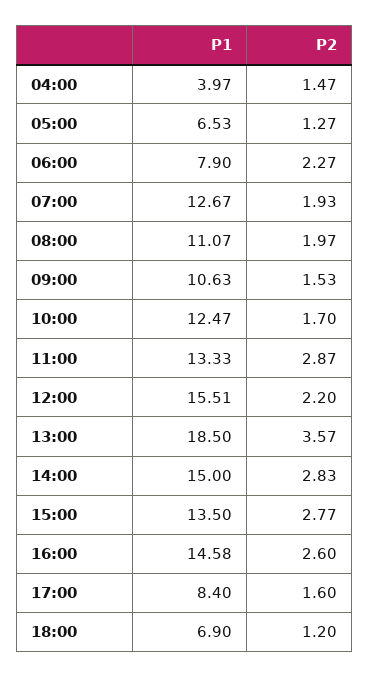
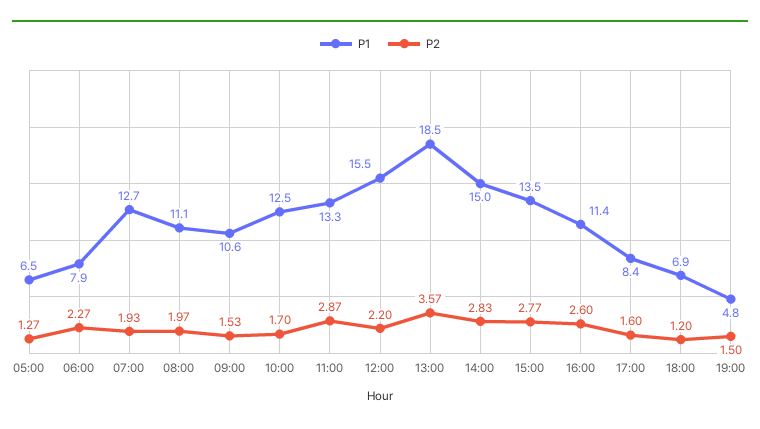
P1, 04:00: 3.97 -> none
P2, 04:00: 1.47 -> none
P1, 16:00: 14.58 -> 11.4
P1, 19:00: none -> 4.8
P2, 19:00: none -> 1.5

